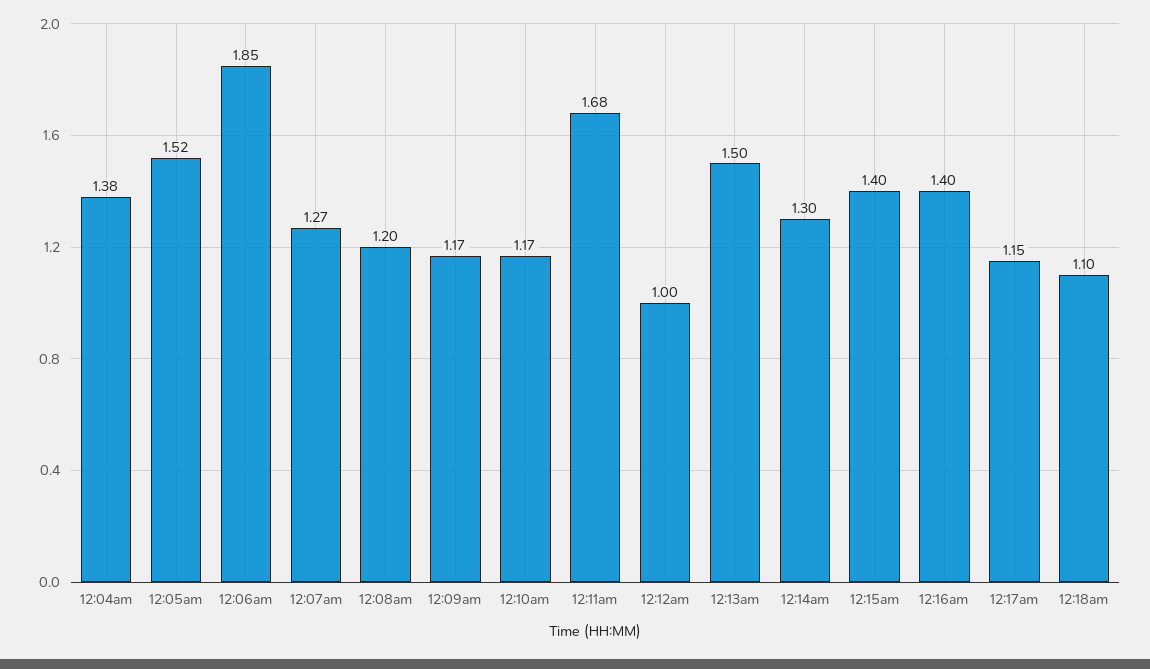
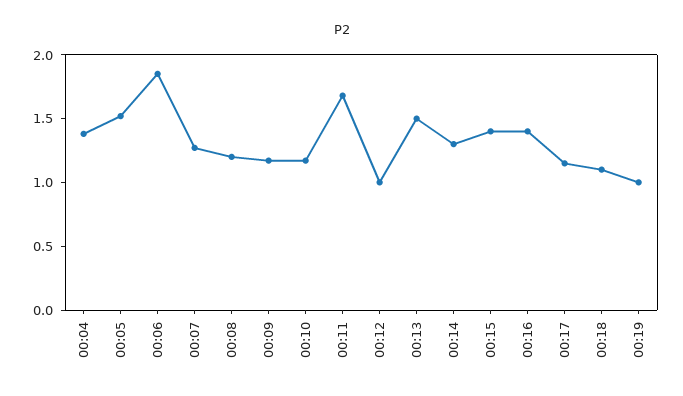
00:19: none -> 1

